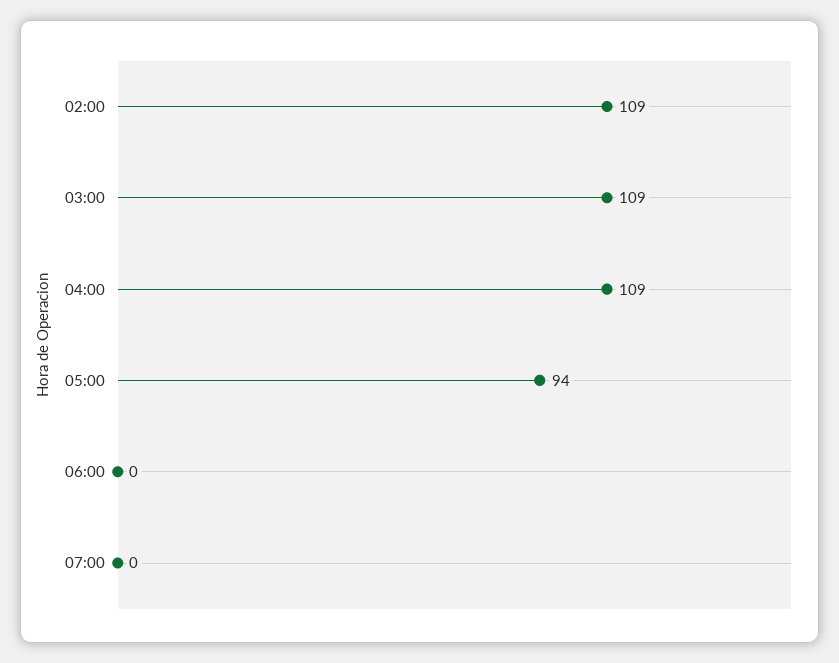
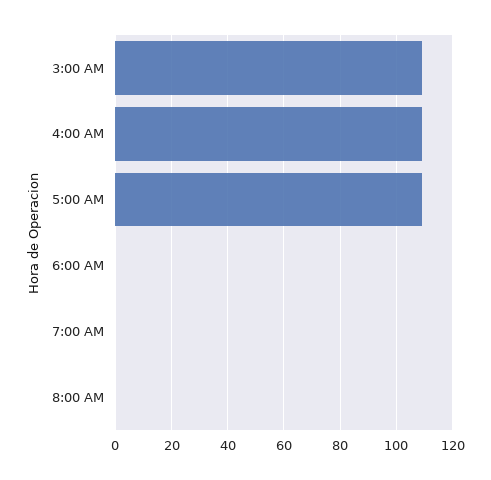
02:00: 109 -> none
05:00: 94 -> 110
8:00 AM: none -> 0

